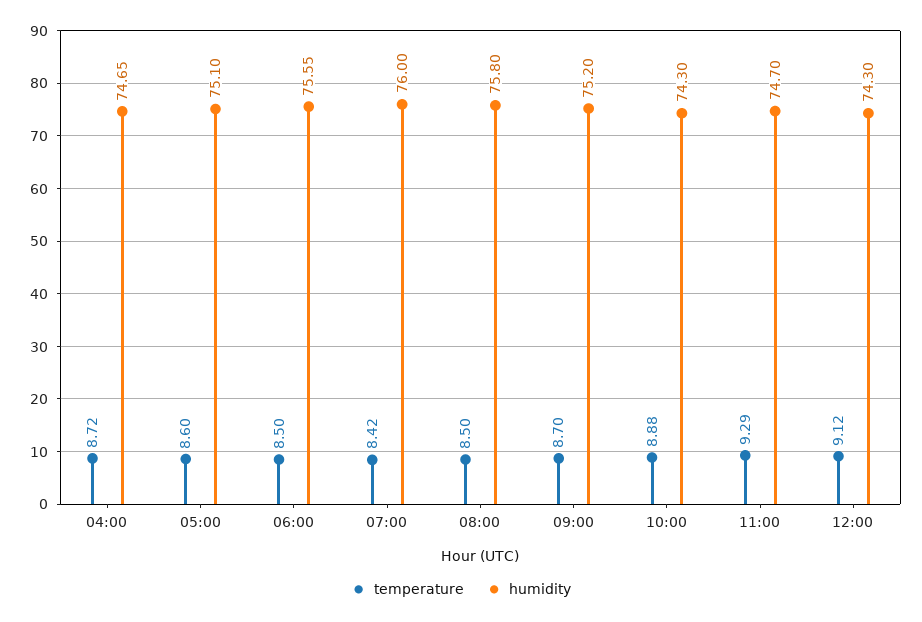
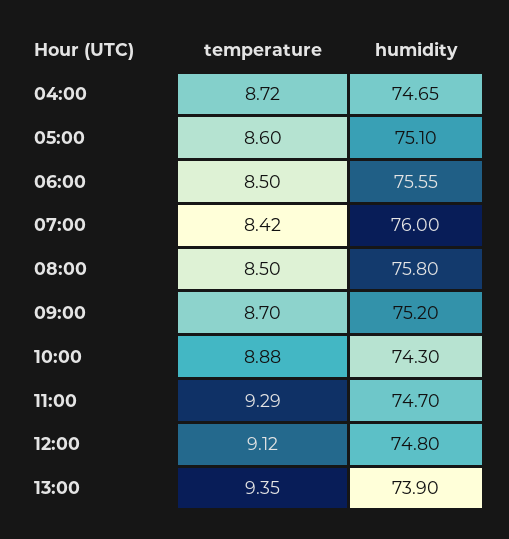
humidity, 12:00: 74.3 -> 74.8
temperature, 13:00: none -> 9.35
humidity, 13:00: none -> 73.9

